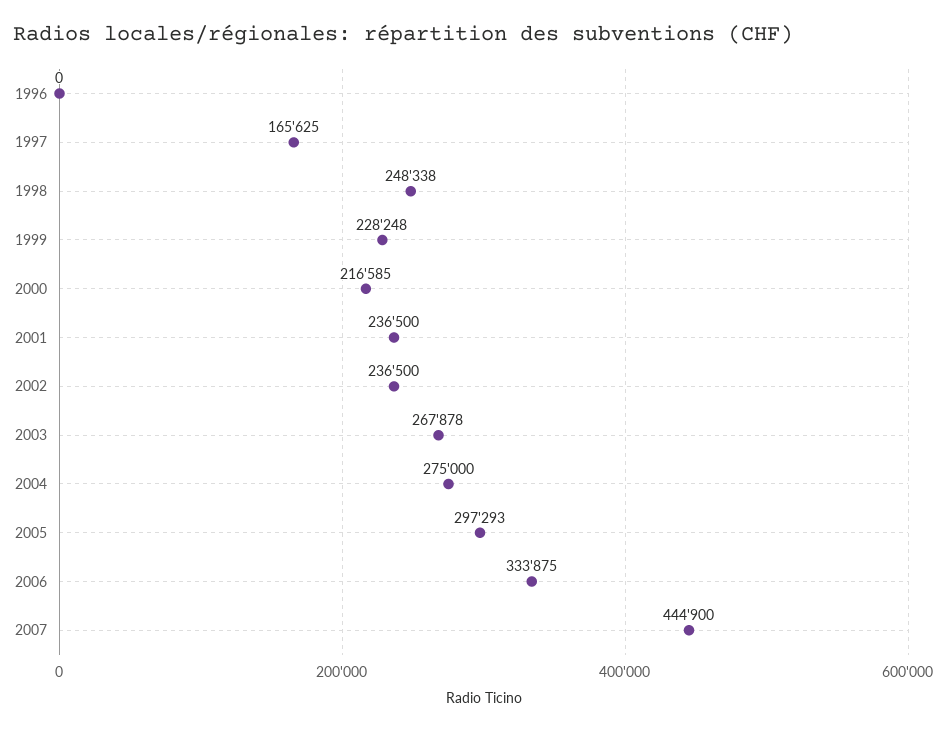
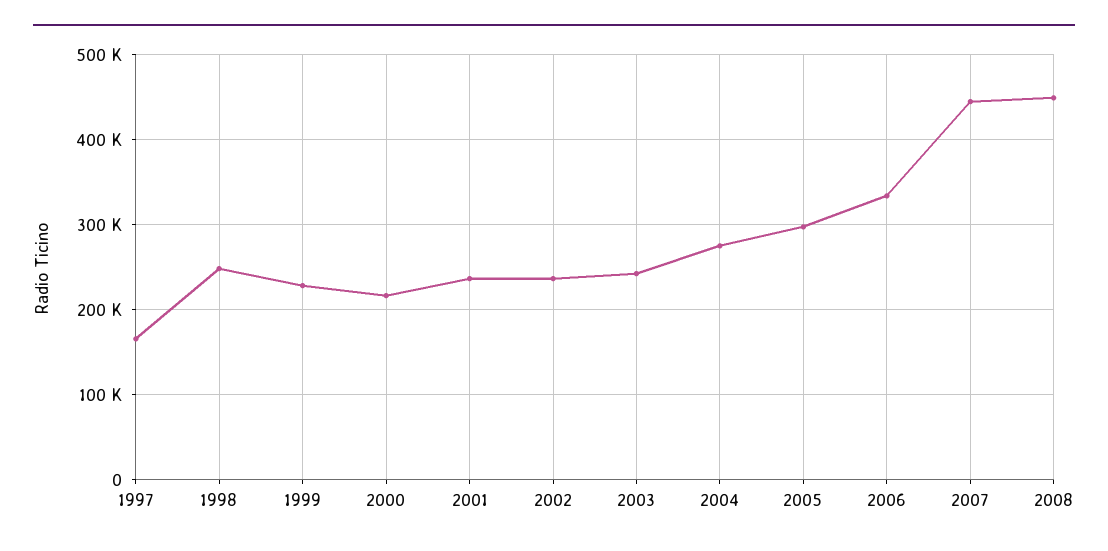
1996: 0 -> none
2003: 267878 -> 240000
2008: none -> 450000

